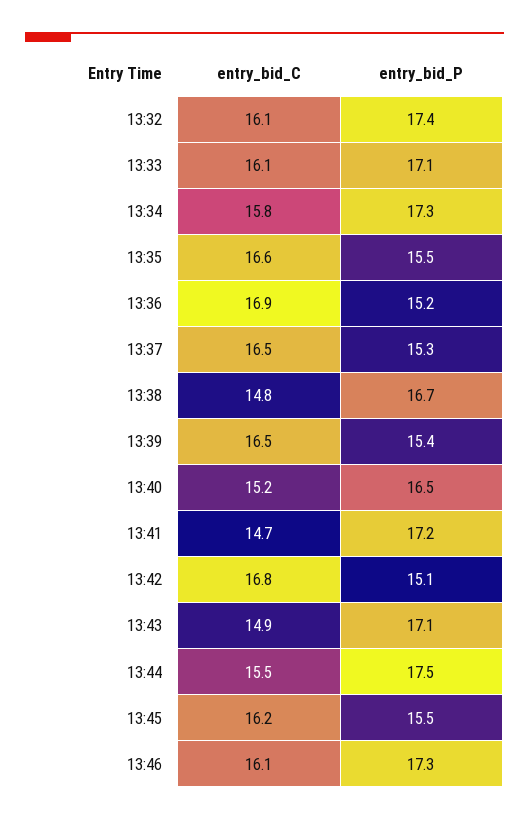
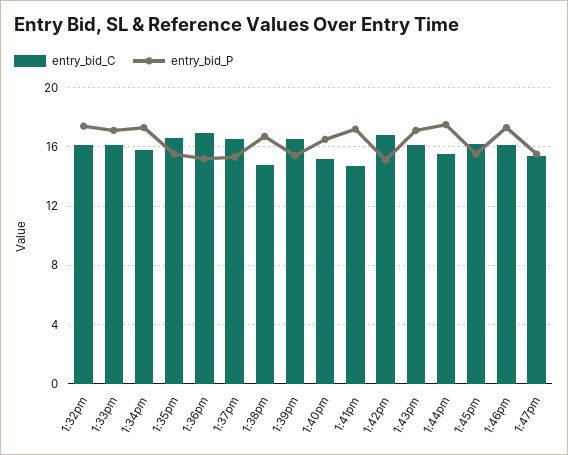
entry_bid_C, 13:43: 14.9 -> 16
entry_bid_C, 1:47pm: none -> 15.5
entry_bid_P, 1:47pm: none -> 15.5

